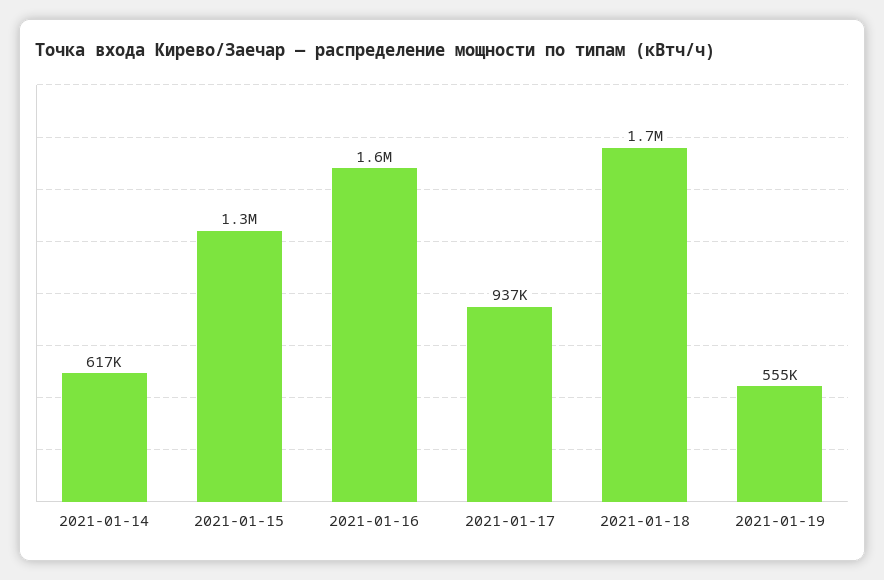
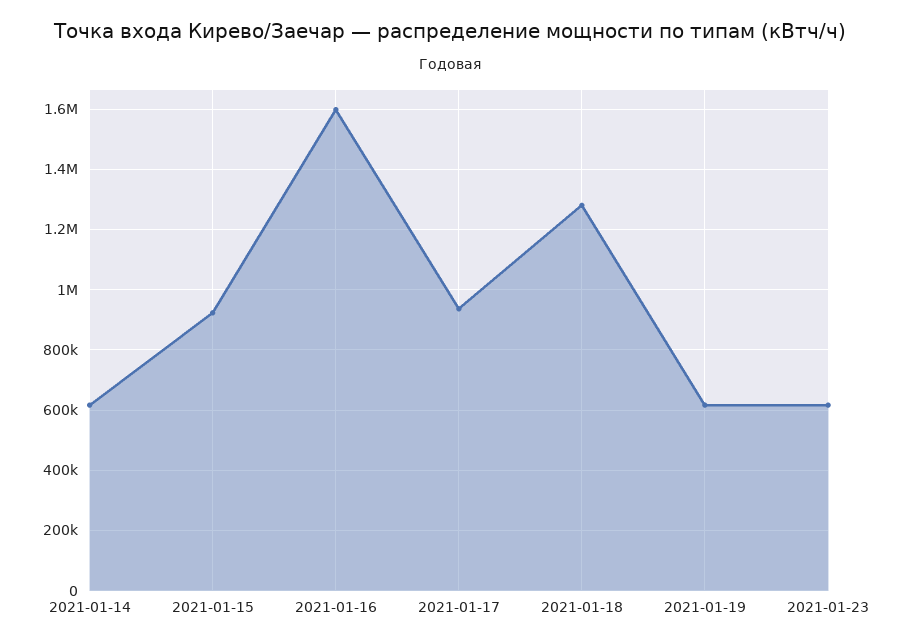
2021-01-15: 1300000 -> 920000
2021-01-18: 1700000 -> 1280000
2021-01-19: 555000 -> 620000
2021-01-23: none -> 620000

